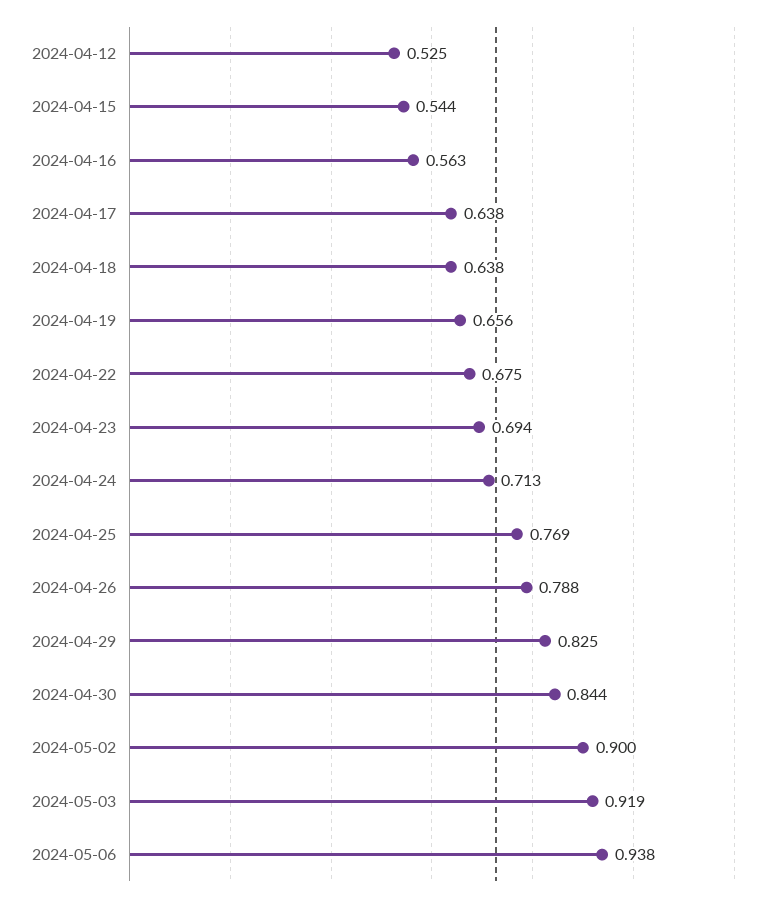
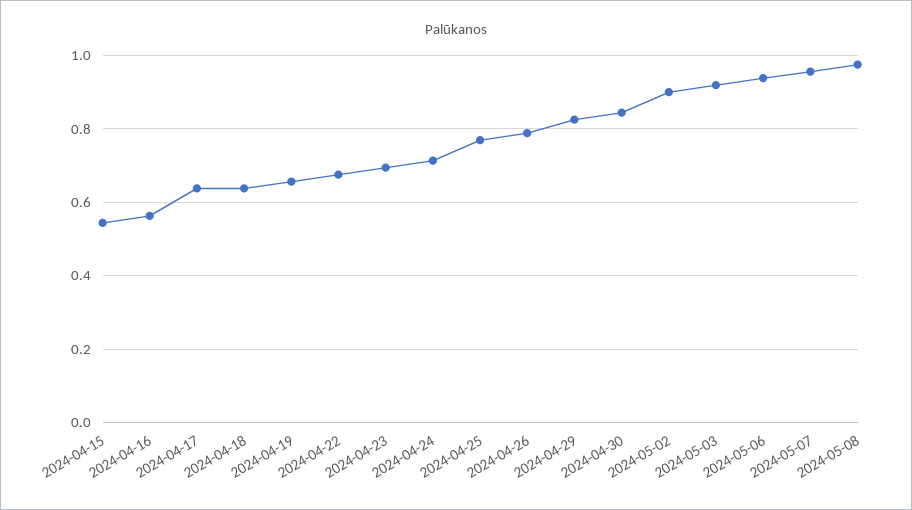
2024-04-12: 0.525 -> none
2024-05-07: none -> 0.96
2024-05-08: none -> 0.98

